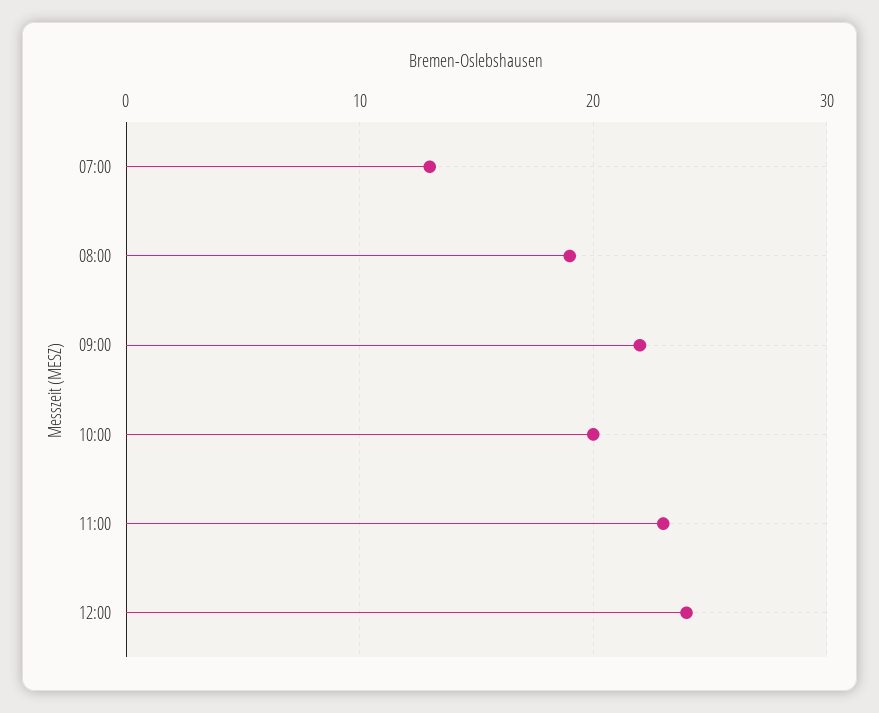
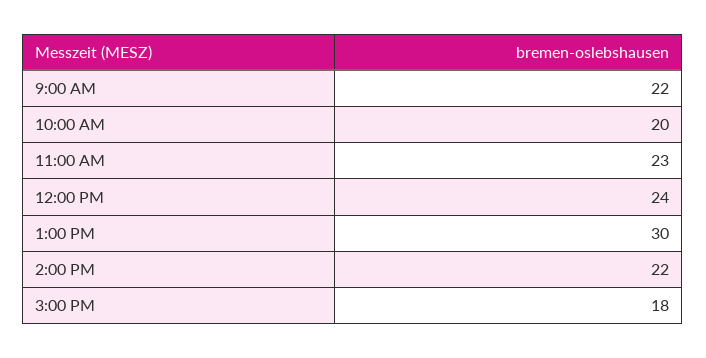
07:00: 13 -> none
08:00: 19 -> none
1:00 PM: none -> 30
2:00 PM: none -> 22
3:00 PM: none -> 18

